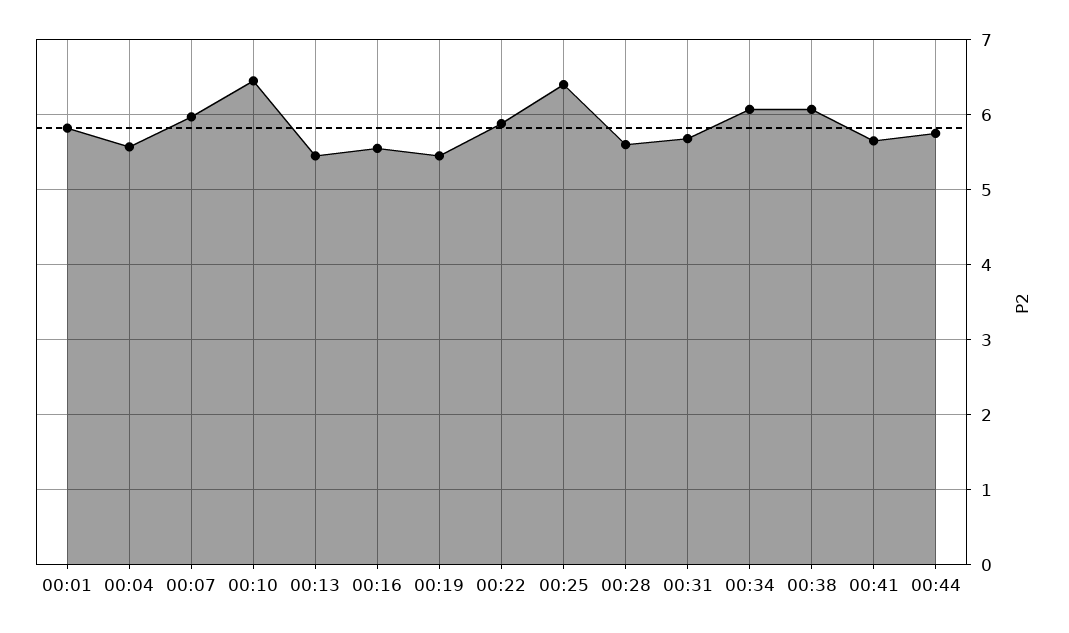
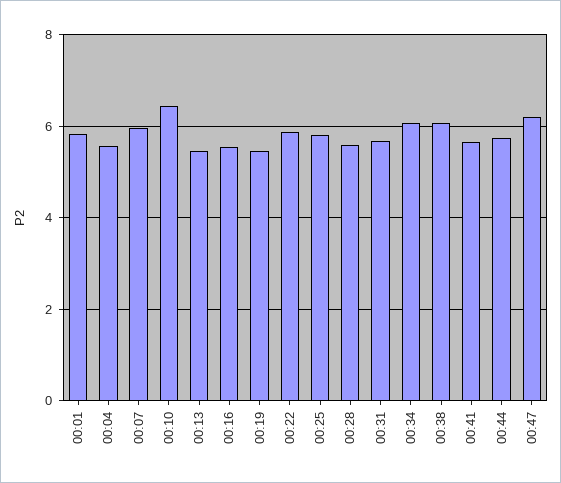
00:25: 6.4 -> 5.8
00:47: none -> 6.2

